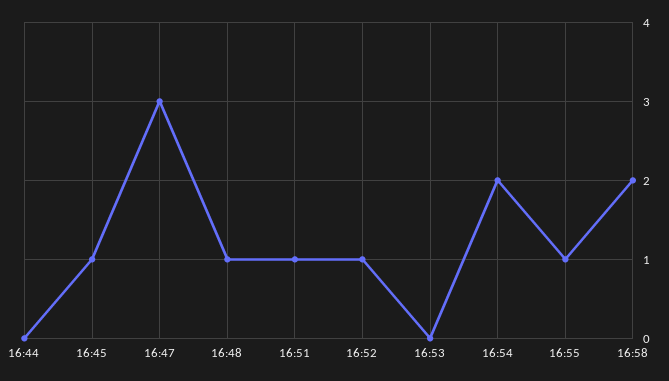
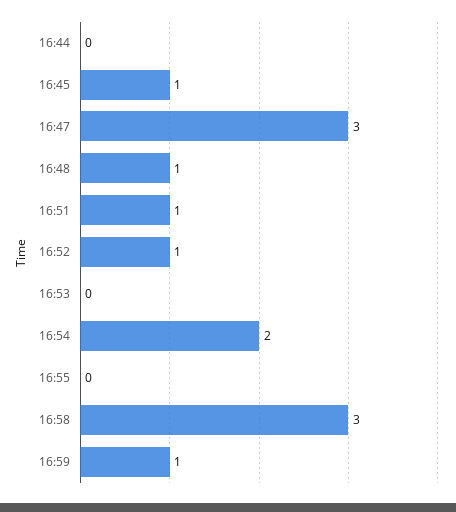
16:55: 1 -> 0
16:58: 2 -> 3
16:59: none -> 1

